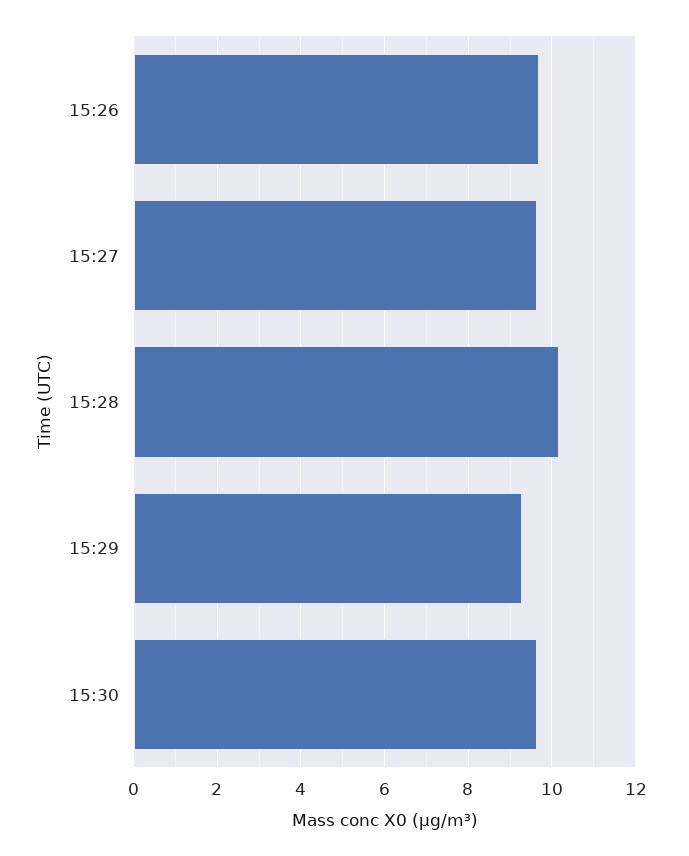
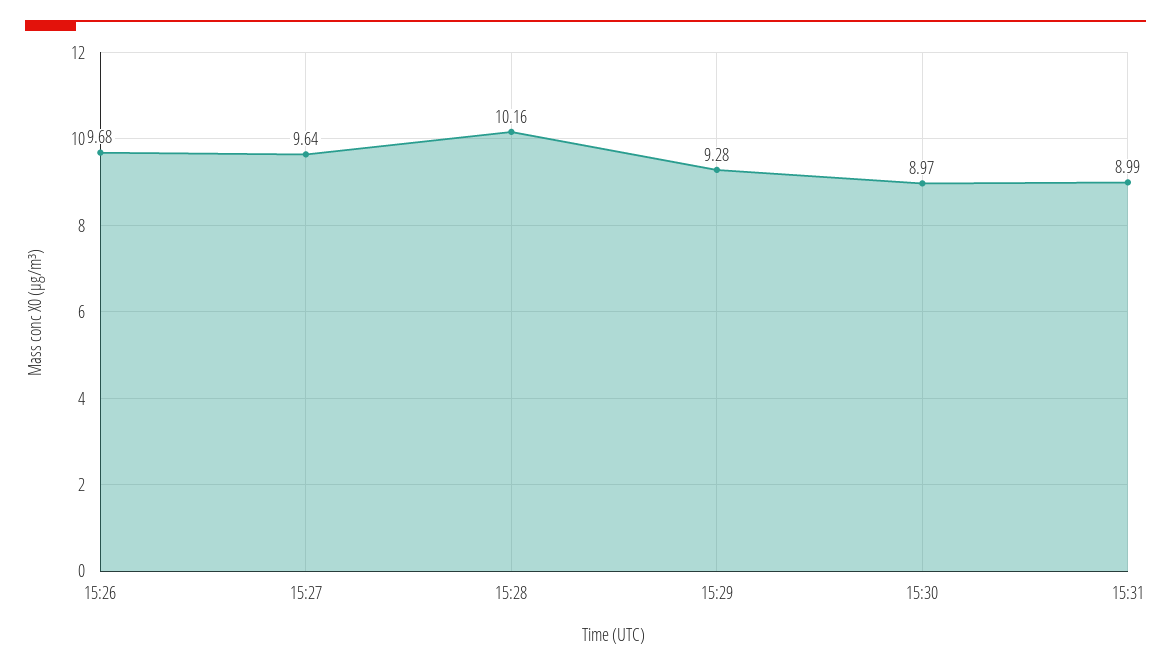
15:30: 9.6 -> 8.97
15:31: none -> 8.99

